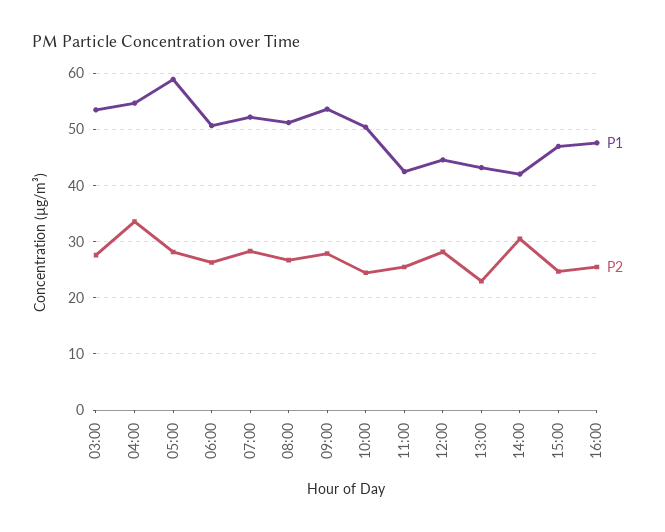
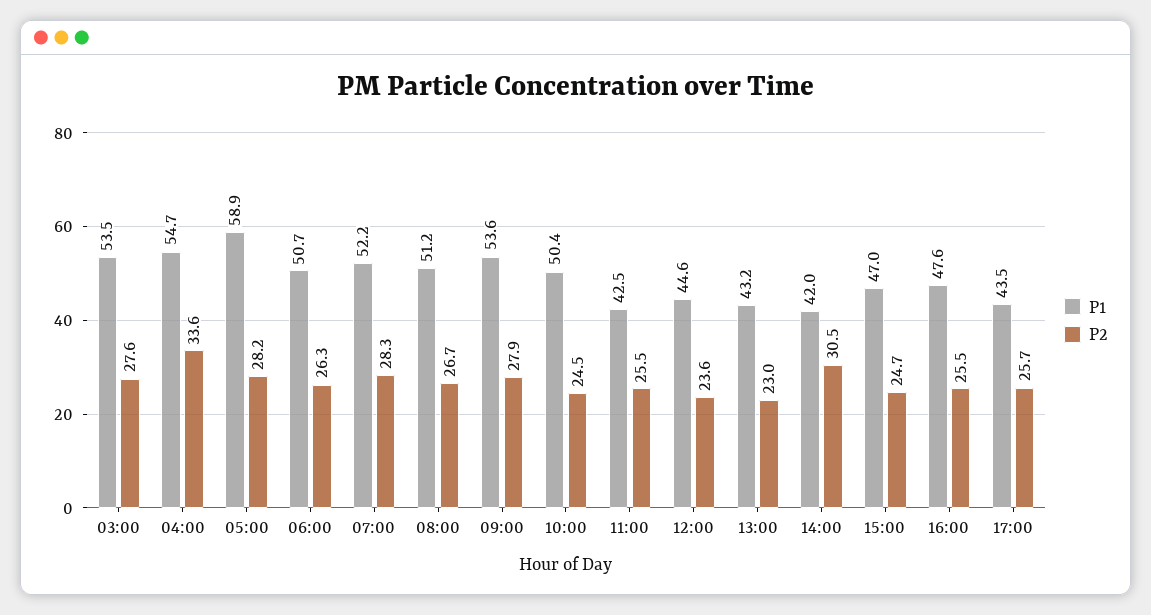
P2, 12:00: 28 -> 23.6
P1, 17:00: none -> 43.5
P2, 17:00: none -> 25.7

